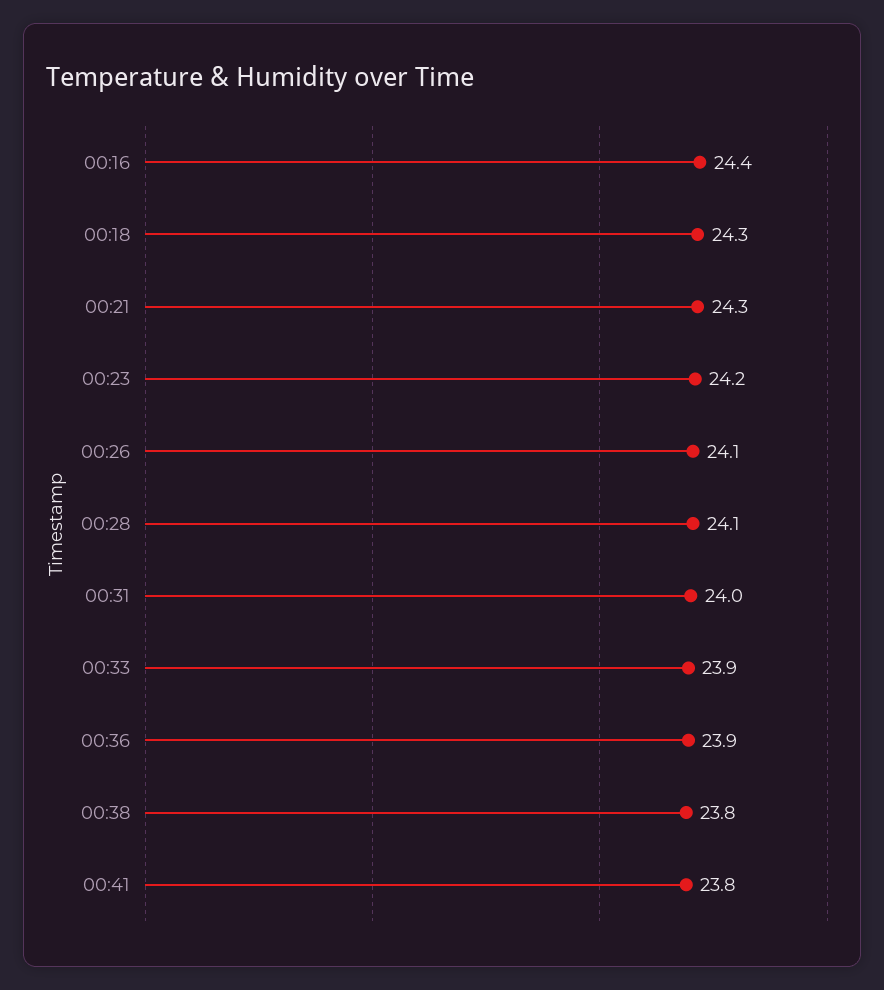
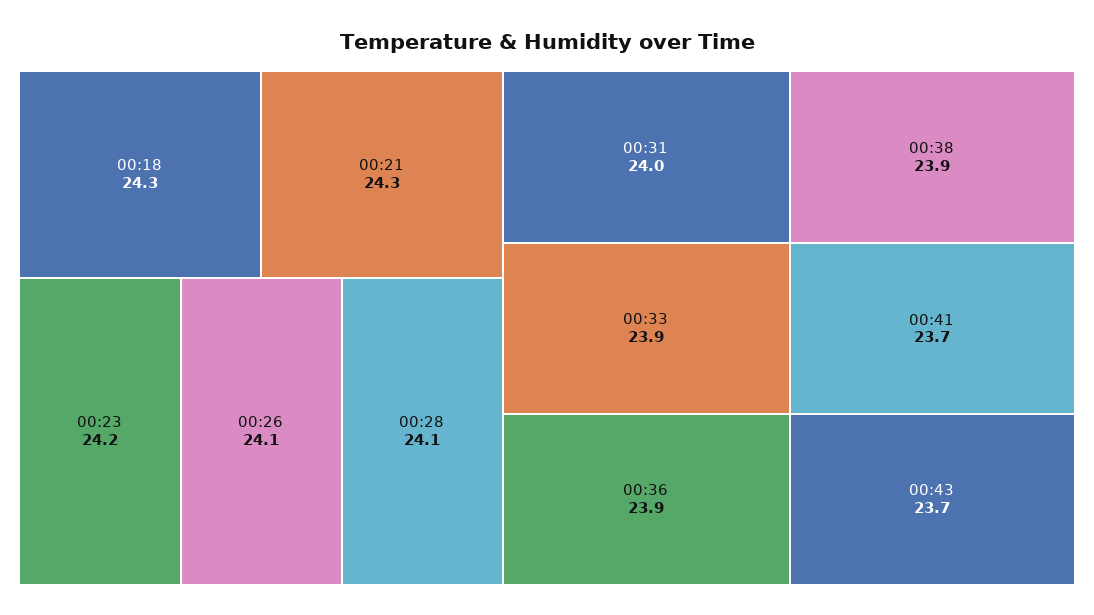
00:16: 24.4 -> none
00:38: 23.8 -> 23.9
00:41: 23.8 -> 23.7
00:43: none -> 23.7

